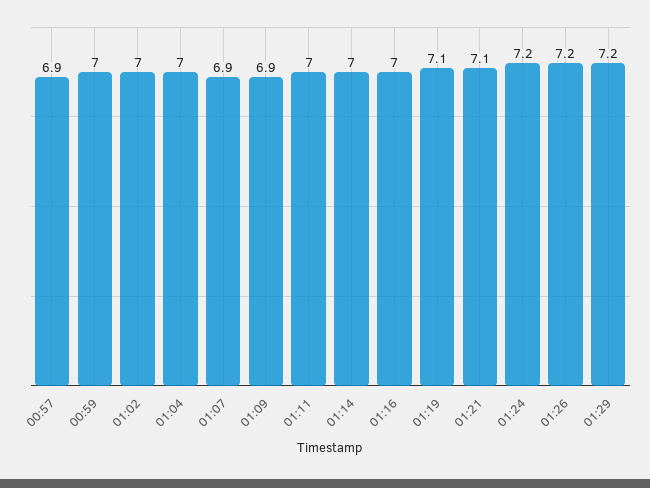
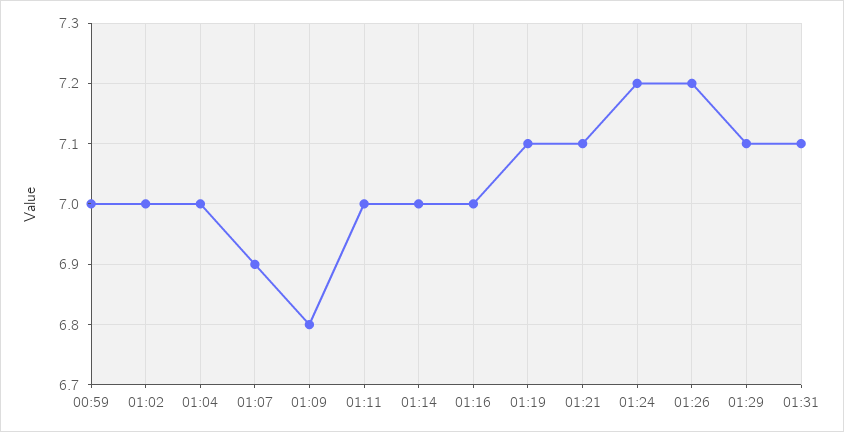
00:57: 6.9 -> none
01:09: 6.9 -> 6.8
01:29: 7.2 -> 7.1
01:31: none -> 7.1

